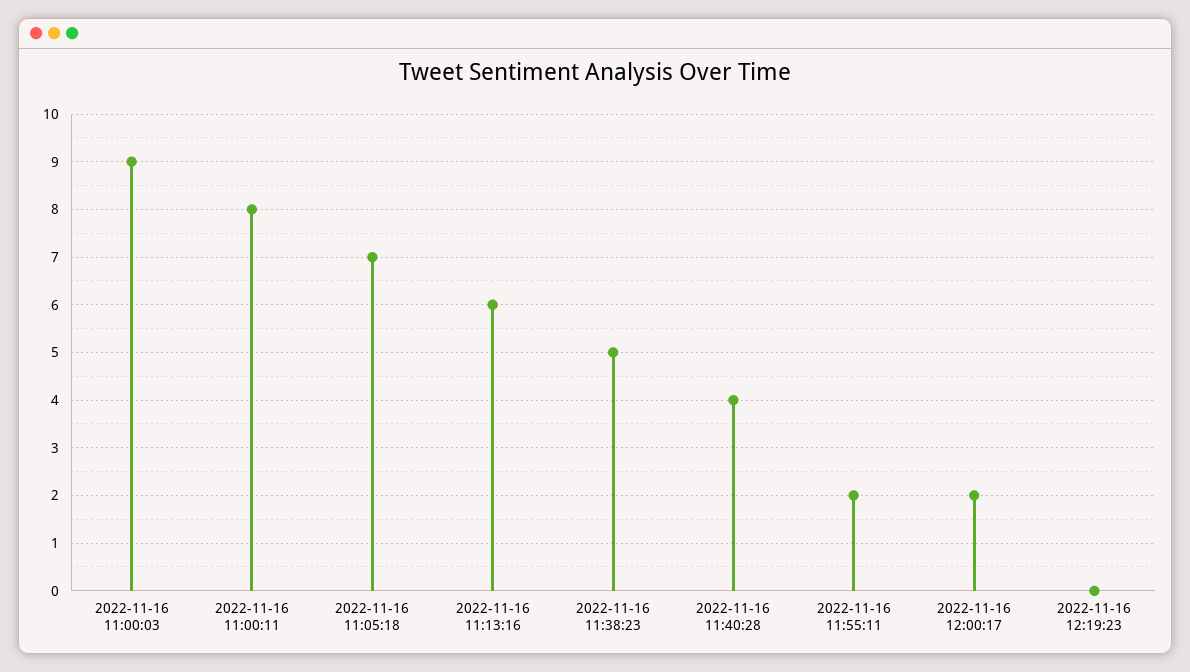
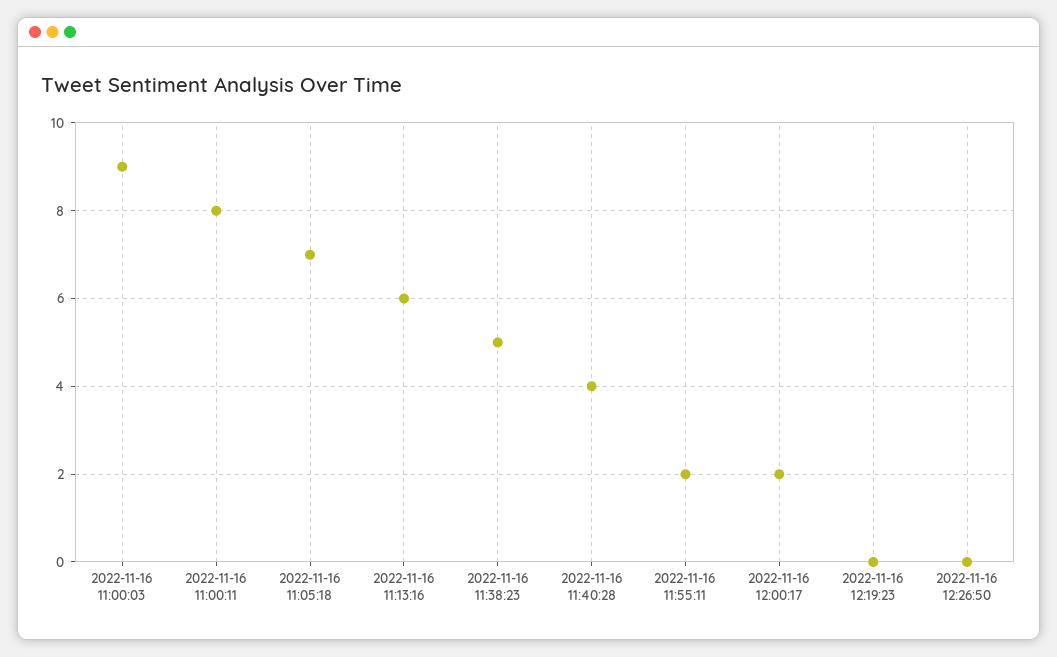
2022-11-16 12:26:50: none -> 0

